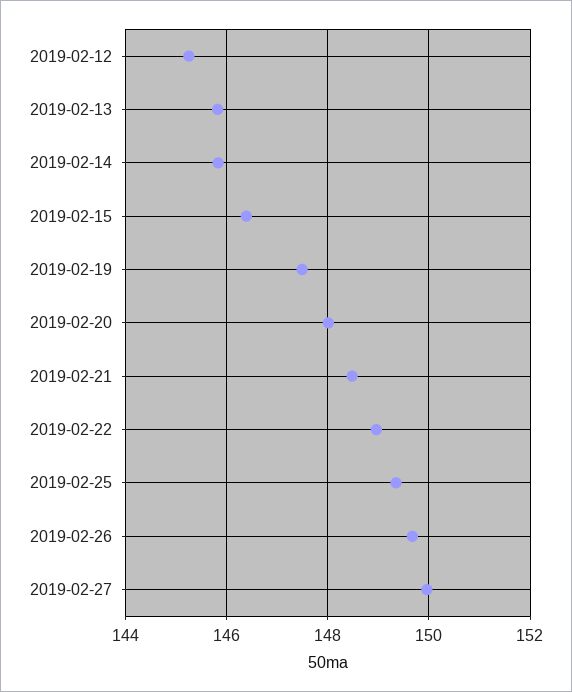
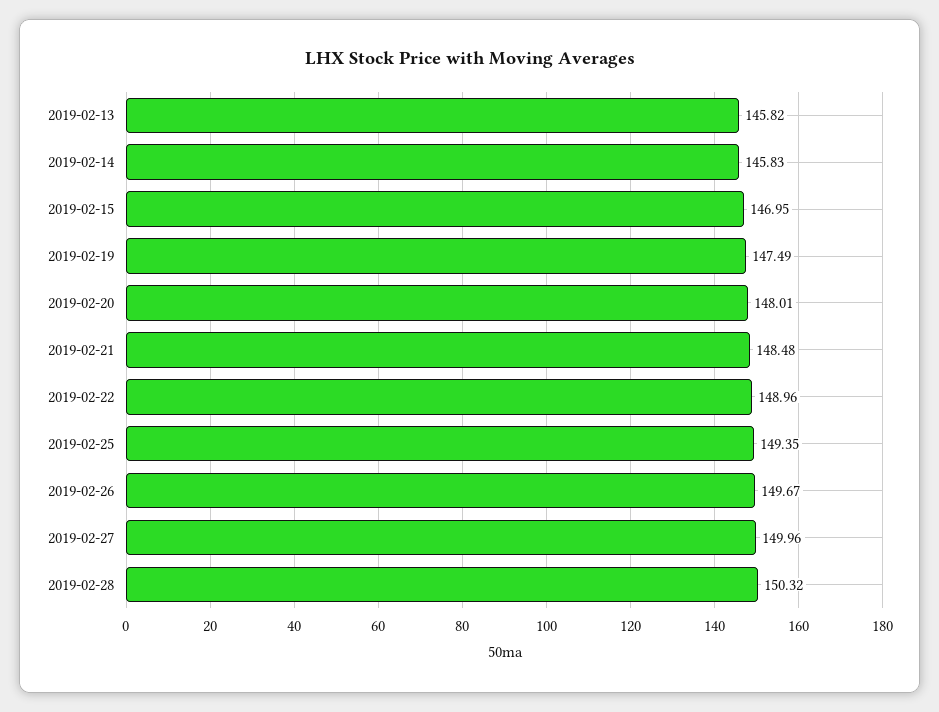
2019-02-12: 145.2 -> none
2019-02-15: 146.4 -> 146.95
2019-02-28: none -> 150.32

